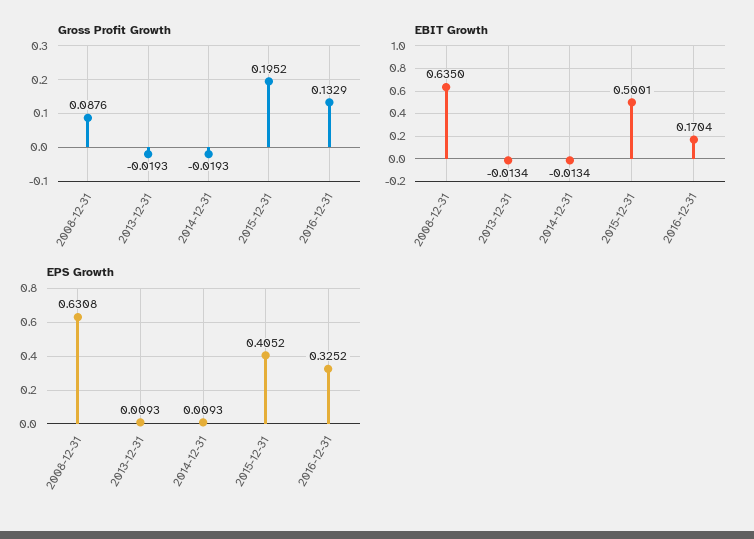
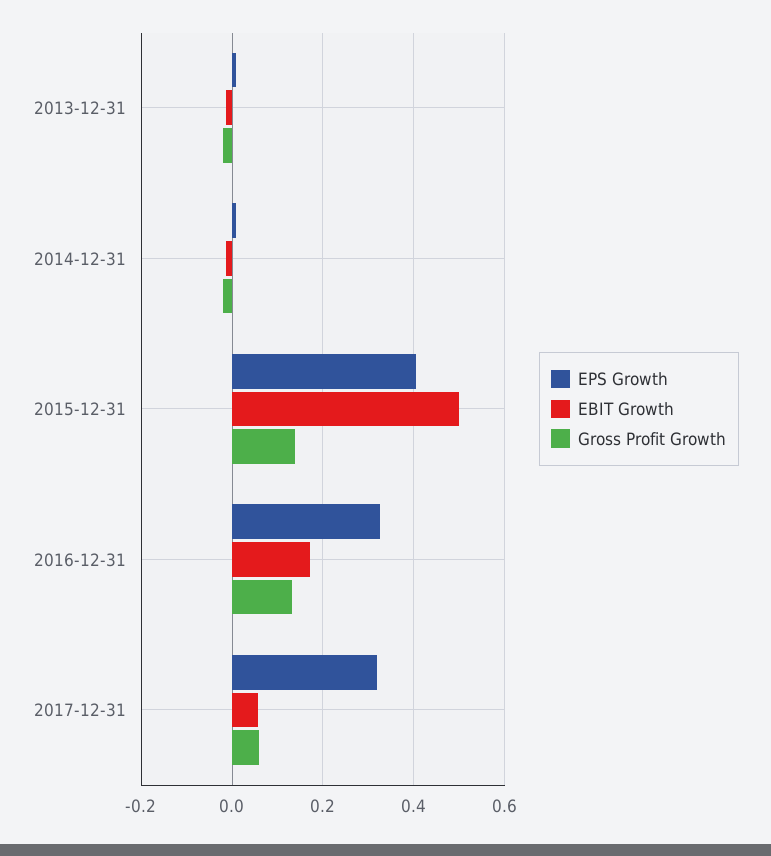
Gross Profit Growth, 2008-12-31: 0.0876 -> none
Gross Profit Growth, 2015-12-31: 0.1952 -> 0.14
EBIT Growth, 2008-12-31: 0.635 -> none
EPS Growth, 2008-12-31: 0.6308 -> none
EPS Growth, 2017-12-31: none -> 0.32
EBIT Growth, 2017-12-31: none -> 0.06
Gross Profit Growth, 2017-12-31: none -> 0.06

